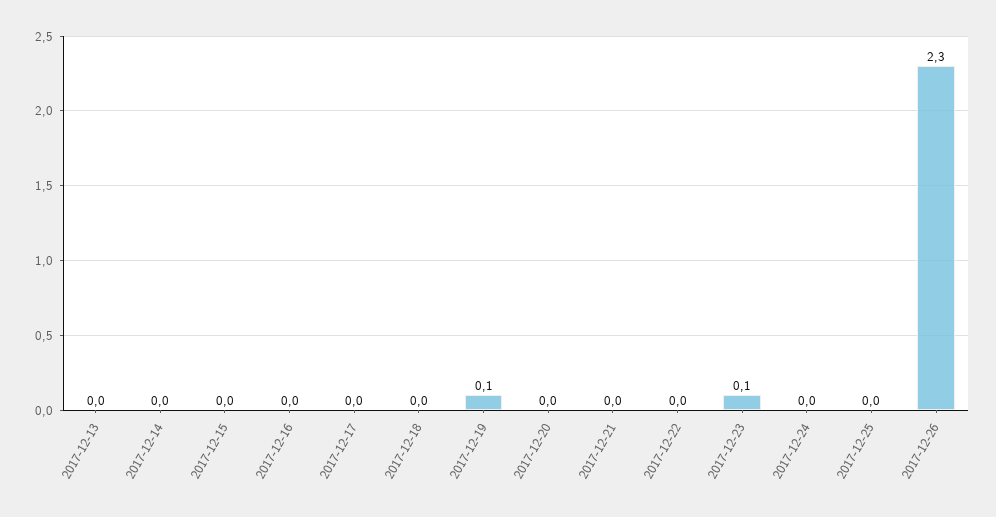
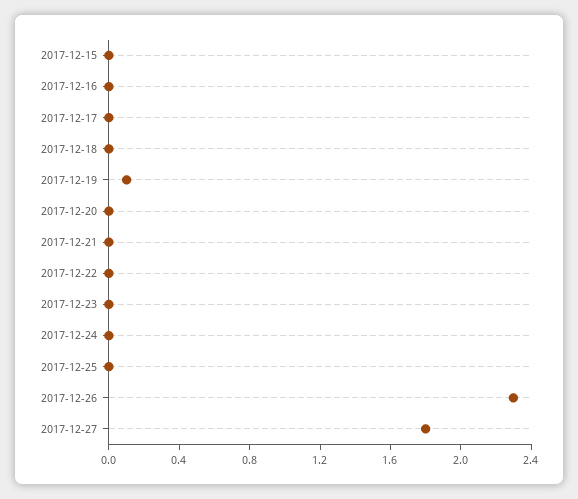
2017-12-13: 0 -> none
2017-12-14: 0 -> none
2017-12-23: 0.1 -> 0
2017-12-27: none -> 1.8

